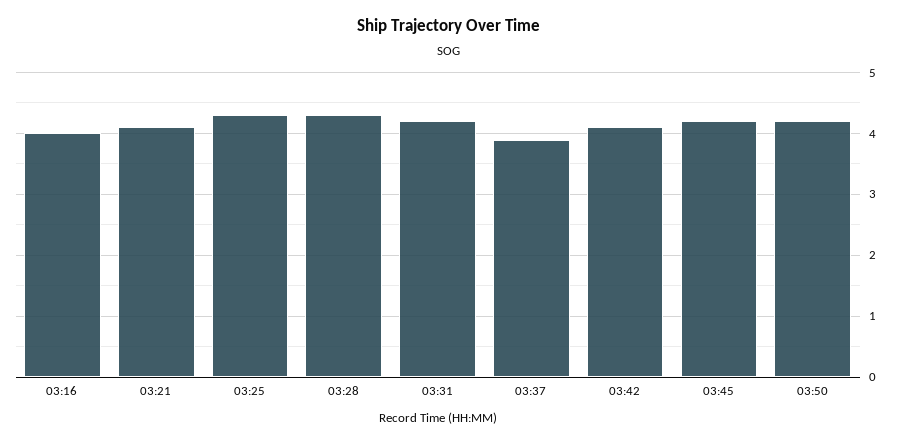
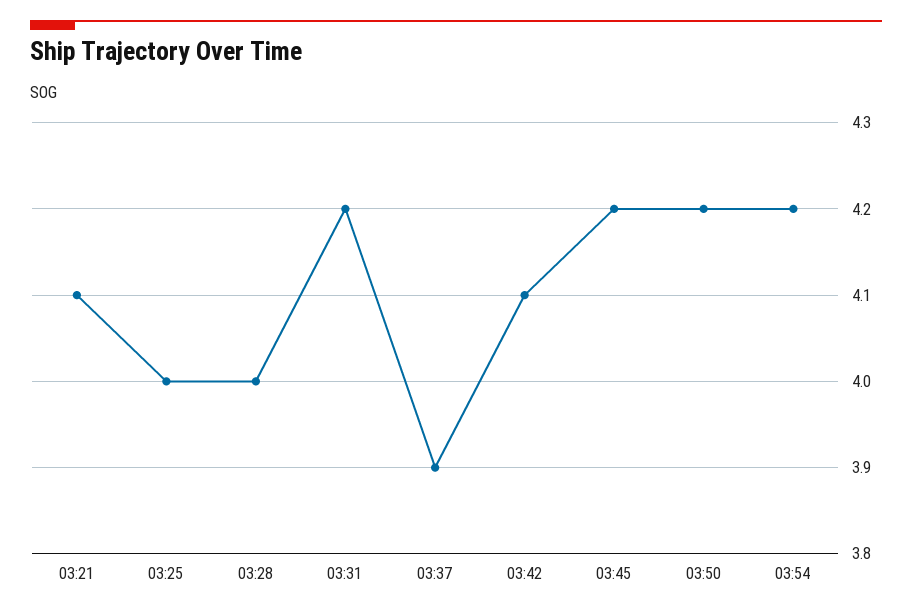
03:16: 4 -> none
03:25: 4.3 -> 4
03:28: 4.3 -> 4
03:54: none -> 4.2

